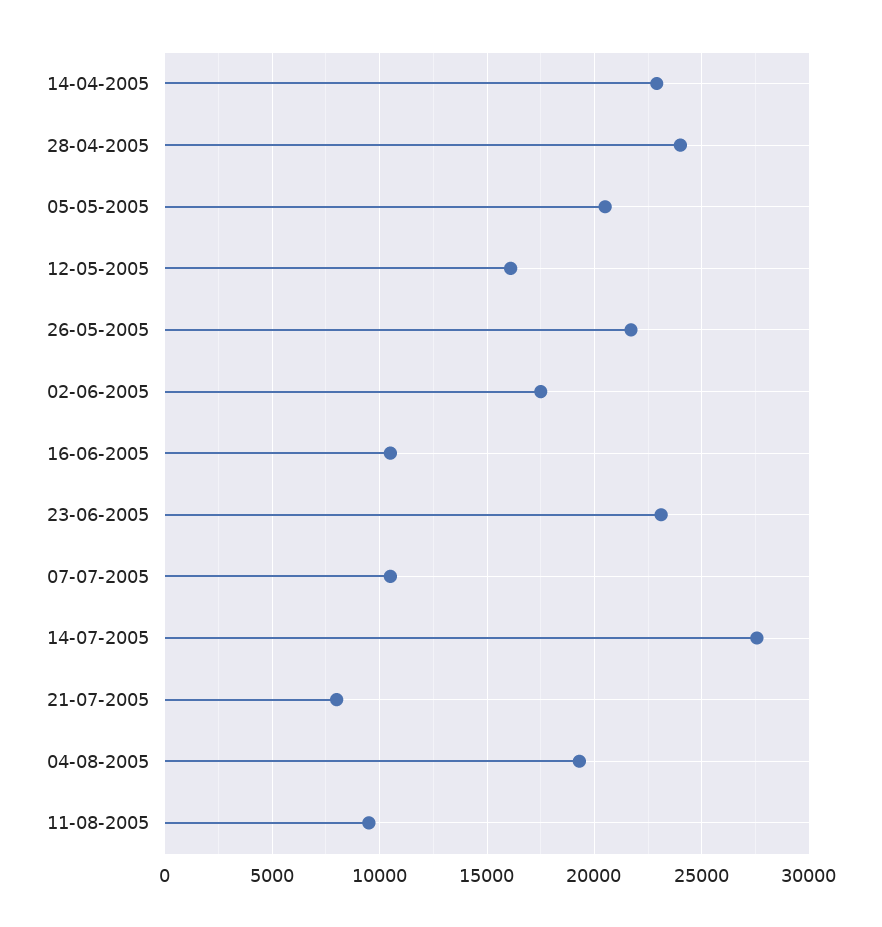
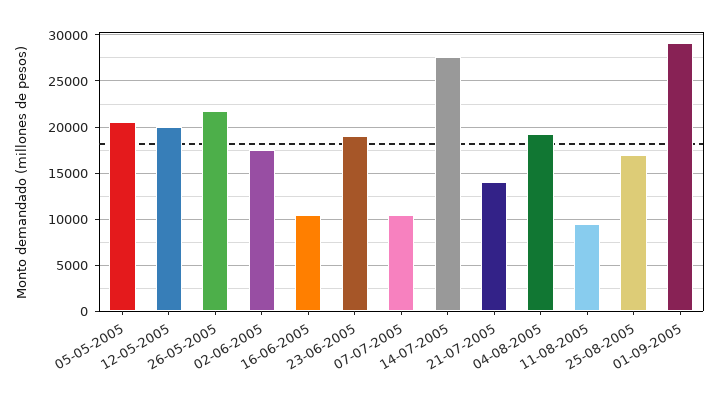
14-04-2005: 23000 -> none
28-04-2005: 24000 -> none
12-05-2005: 16000 -> 20000
23-06-2005: 23000 -> 19000
21-07-2005: 8000 -> 14000
25-08-2005: none -> 17000
01-09-2005: none -> 29000

